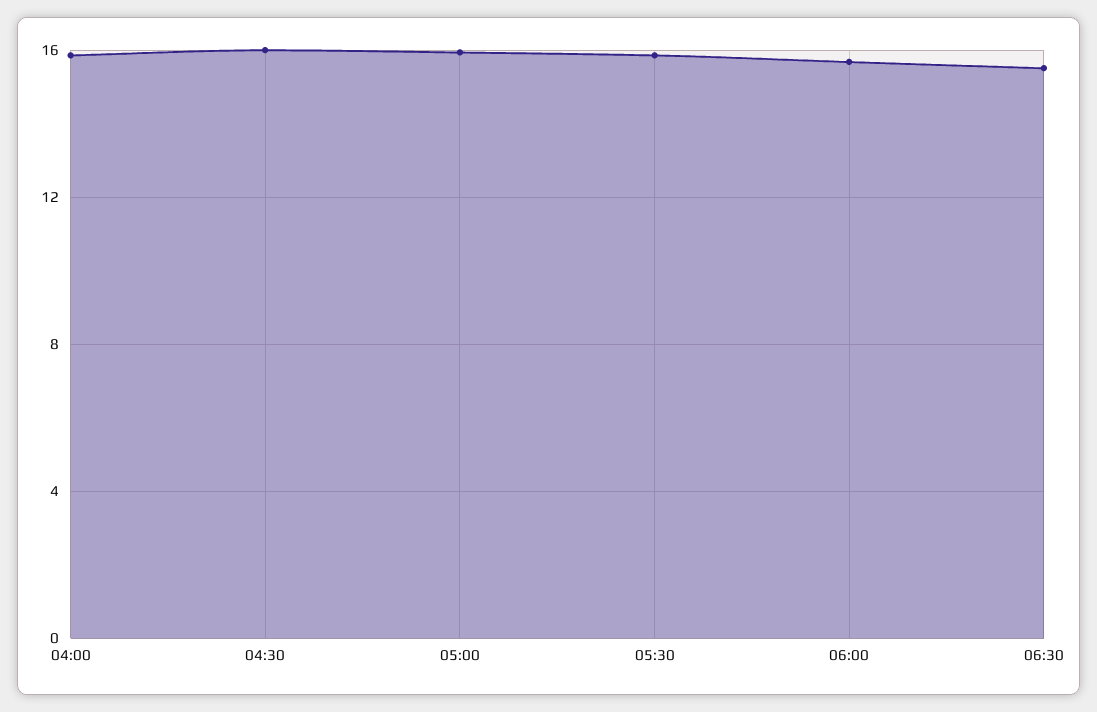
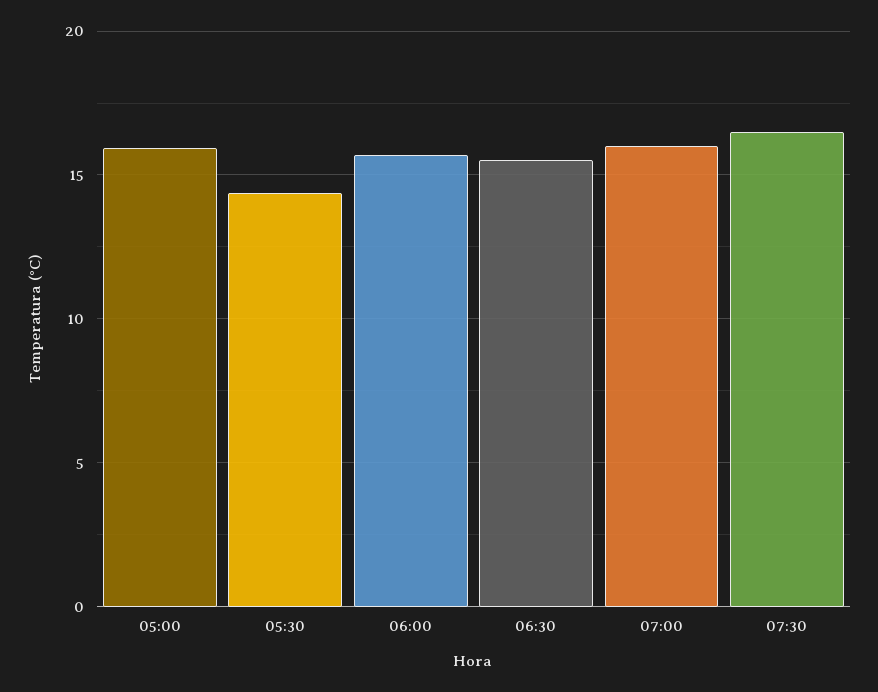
04:00: 16 -> none
04:30: 16 -> none
05:30: 16 -> 14.5
07:00: none -> 16
07:30: none -> 16.5

